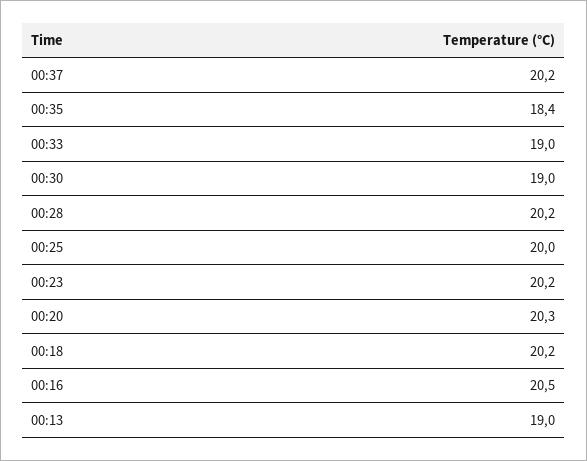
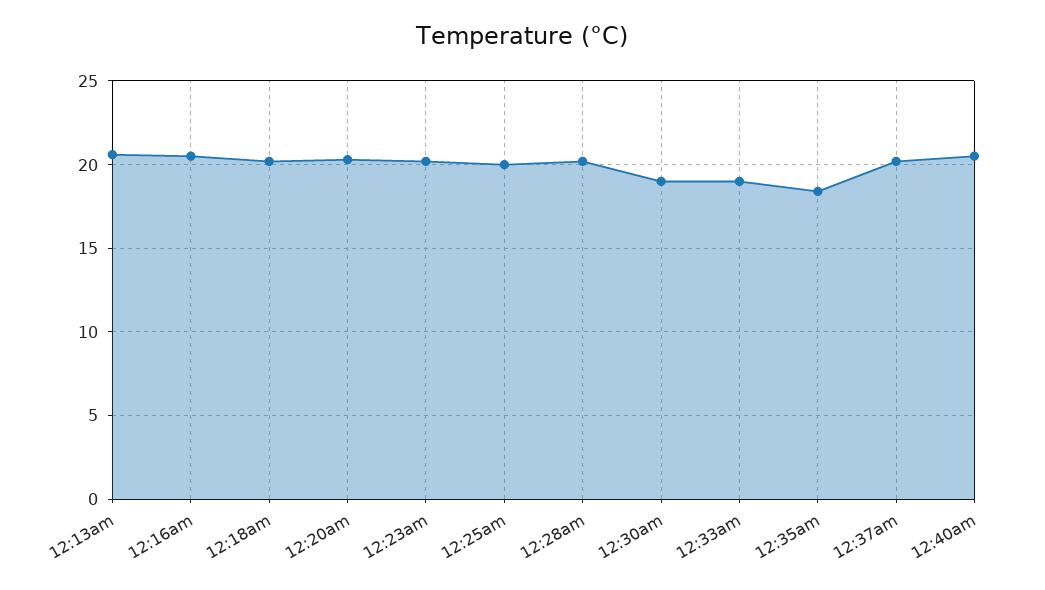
00:13: 19 -> 20.5
12:40am: none -> 20.5

